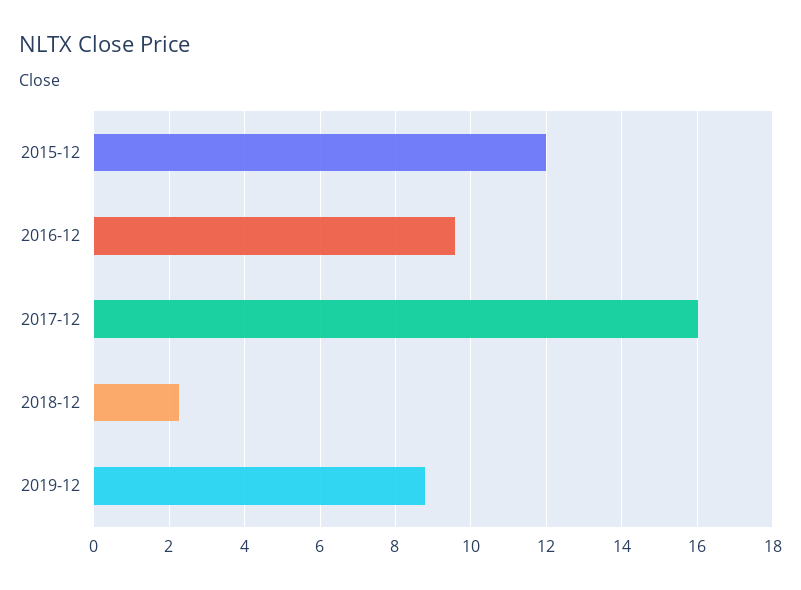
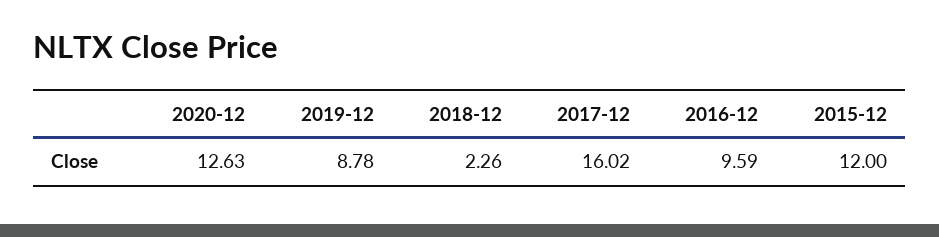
2020-12: none -> 12.63

